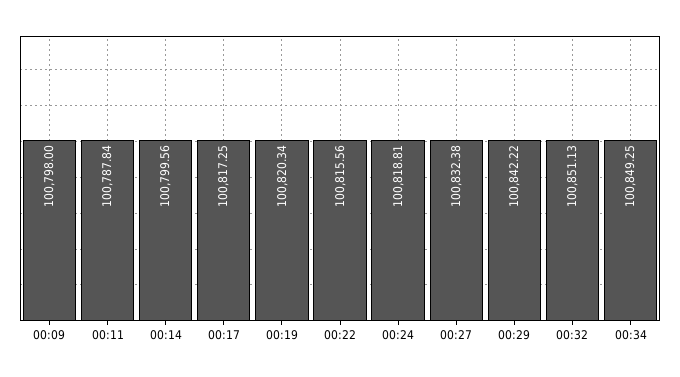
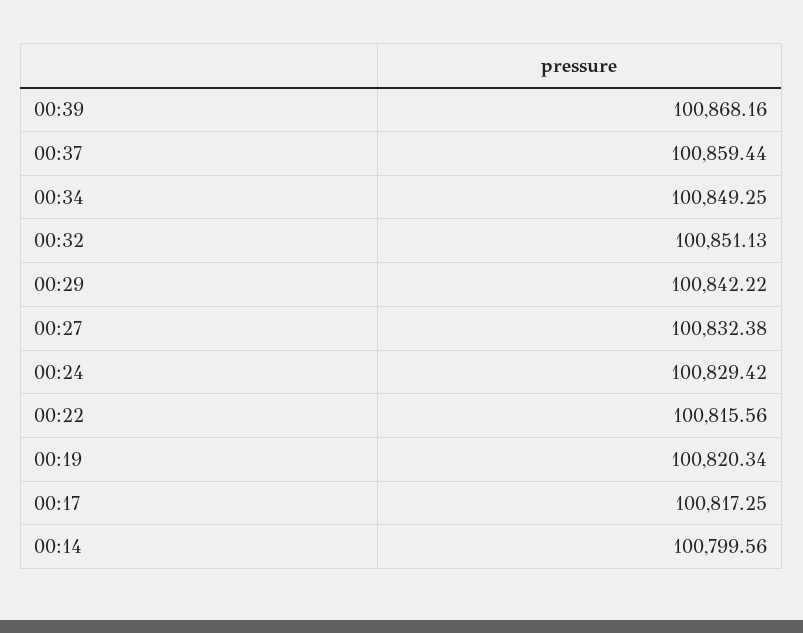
00:09: 100798 -> none
00:11: 100787.84 -> none
00:24: 100818.81 -> 100829.42
00:39: none -> 100868.16
00:37: none -> 100859.44

